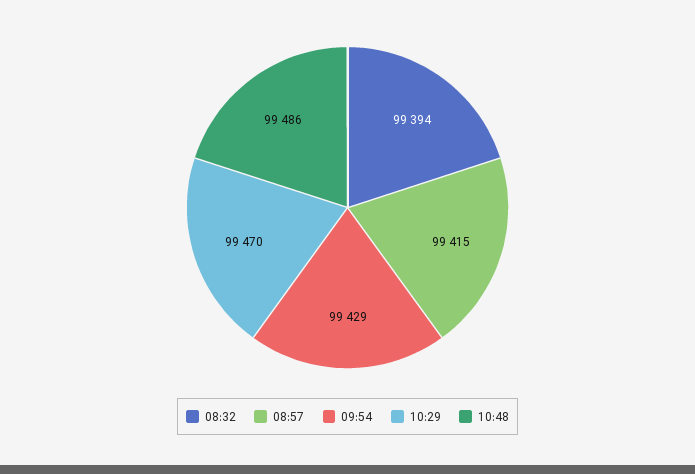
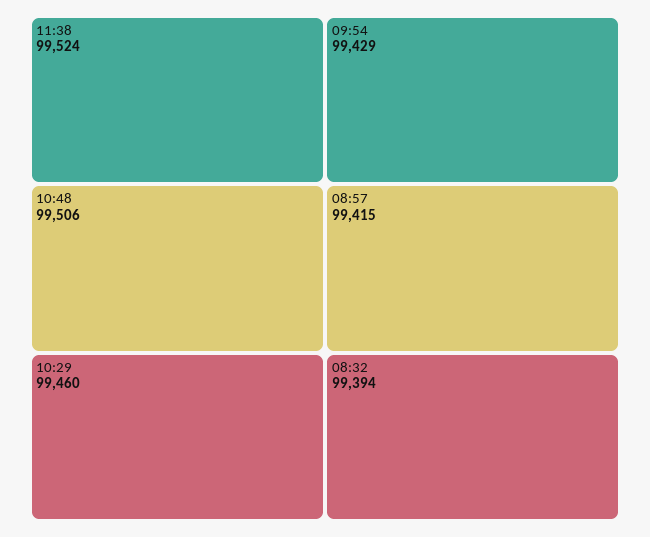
10:29: 99470 -> 99460
10:48: 99486 -> 99506
11:38: none -> 99524

